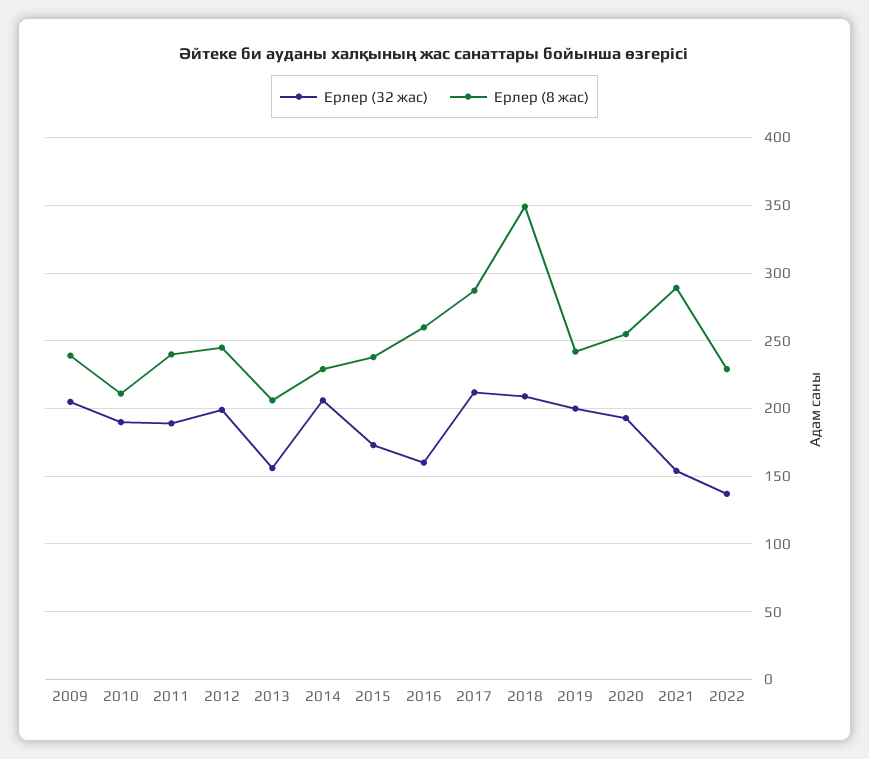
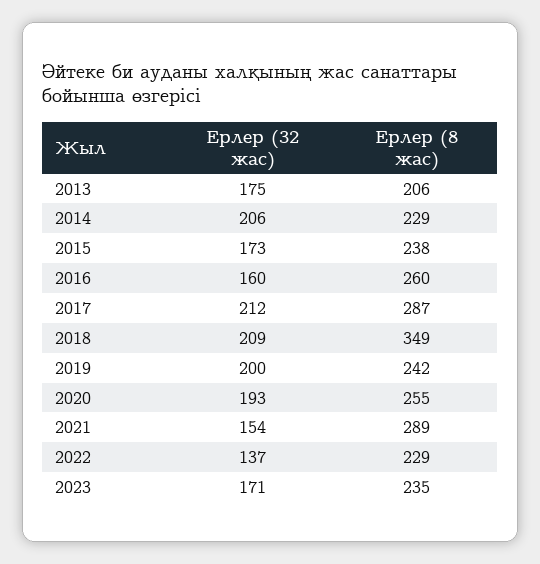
Ерлер (32 жас), 2009: 205 -> none
Ерлер (8 жас), 2009: 240 -> none
Ерлер (32 жас), 2010: 190 -> none
Ерлер (8 жас), 2010: 210 -> none
Ерлер (32 жас), 2011: 190 -> none
Ерлер (8 жас), 2011: 240 -> none
Ерлер (32 жас), 2012: 200 -> none
Ерлер (8 жас), 2012: 245 -> none
Ерлер (32 жас), 2013: 155 -> 175
Ерлер (32 жас), 2023: none -> 171
Ерлер (8 жас), 2023: none -> 235

